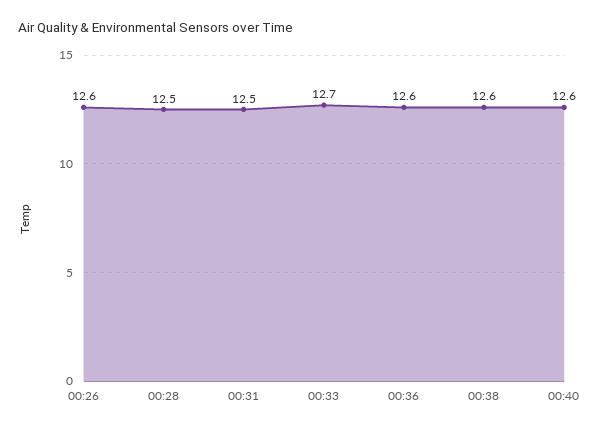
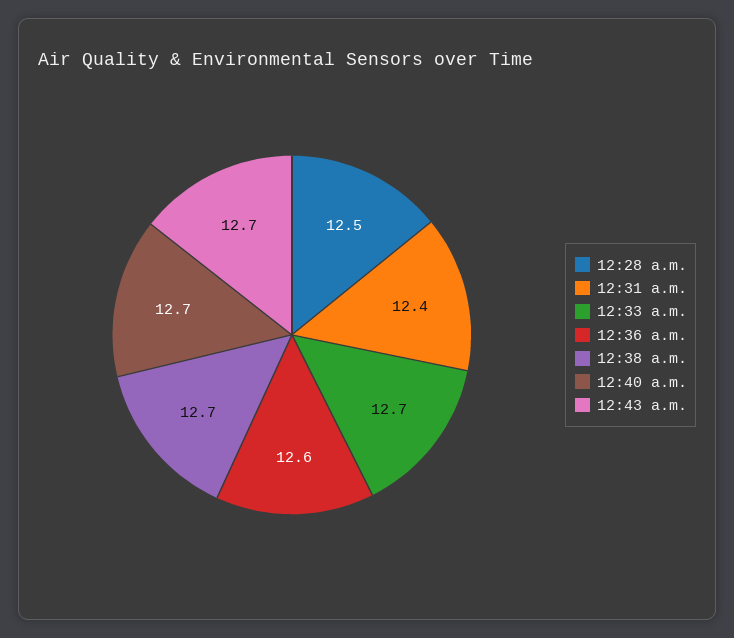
00:26: 12.6 -> none
00:31: 12.5 -> 12.4
00:38: 12.6 -> 12.7
00:40: 12.6 -> 12.7
12:43 a.m.: none -> 12.7

